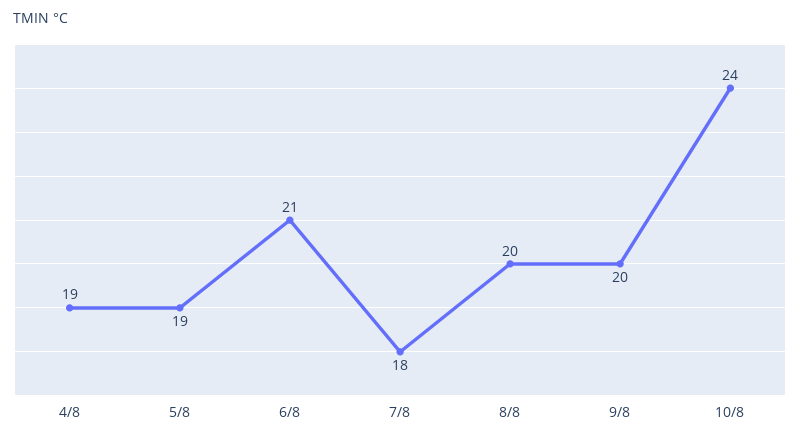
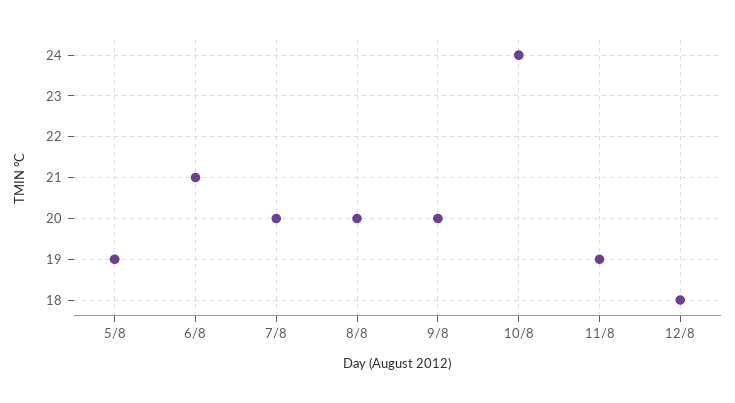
4/8: 19 -> none
7/8: 18 -> 20
11/8: none -> 19
12/8: none -> 18

